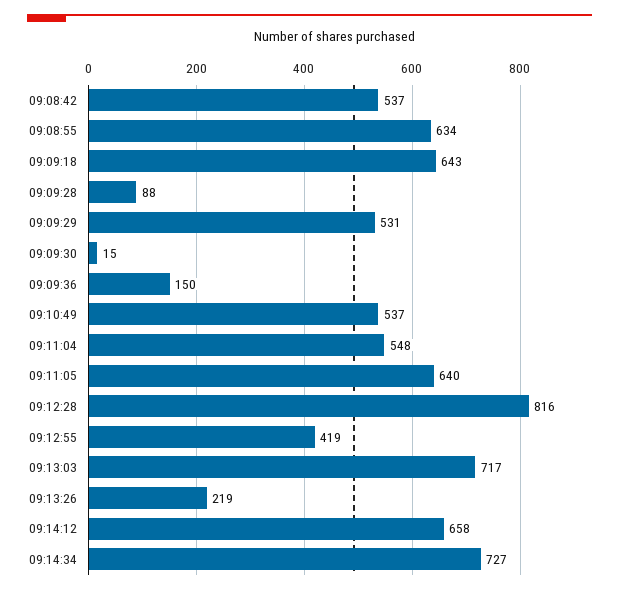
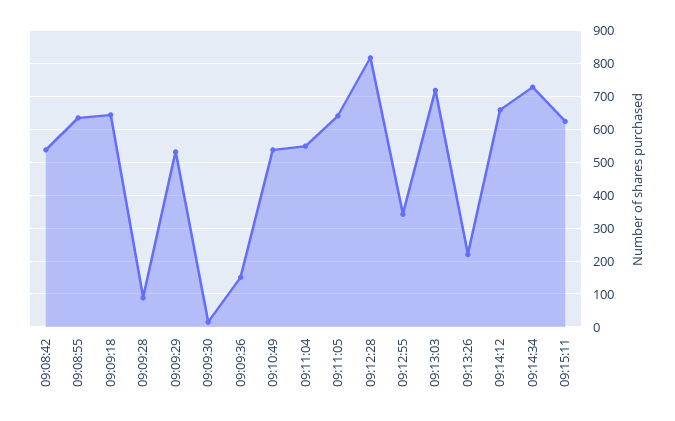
09:12:55: 419 -> 340
09:15:11: none -> 620

